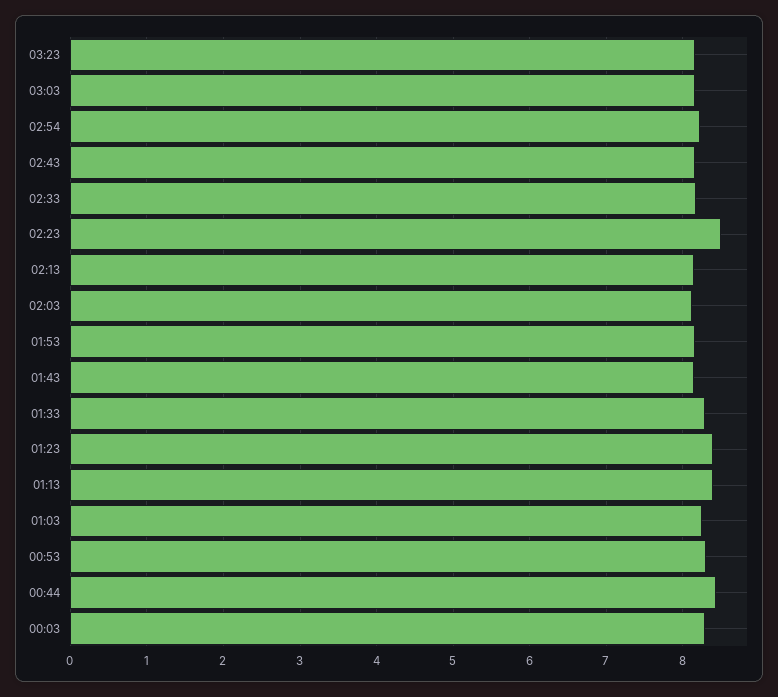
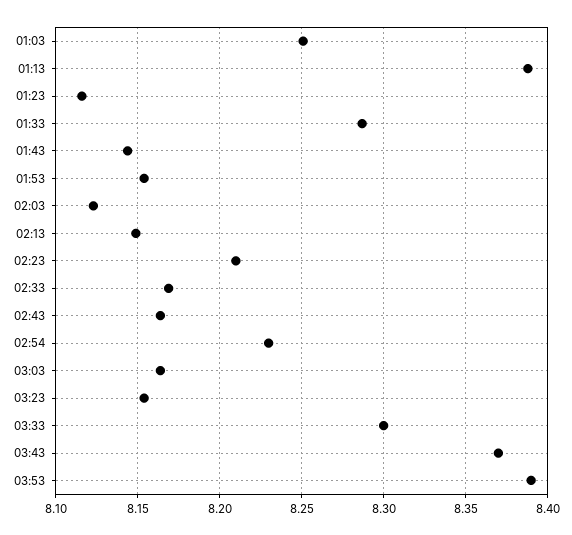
02:23: 8.5 -> 8.21
01:23: 8.4 -> 8.115
00:53: 8.3 -> none
00:44: 8.4 -> none
00:03: 8.3 -> none
03:33: none -> 8.3
03:43: none -> 8.37
03:53: none -> 8.39

